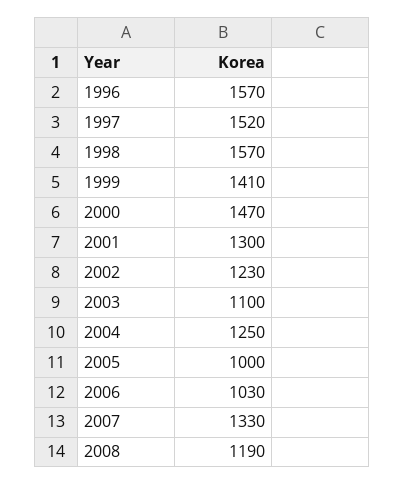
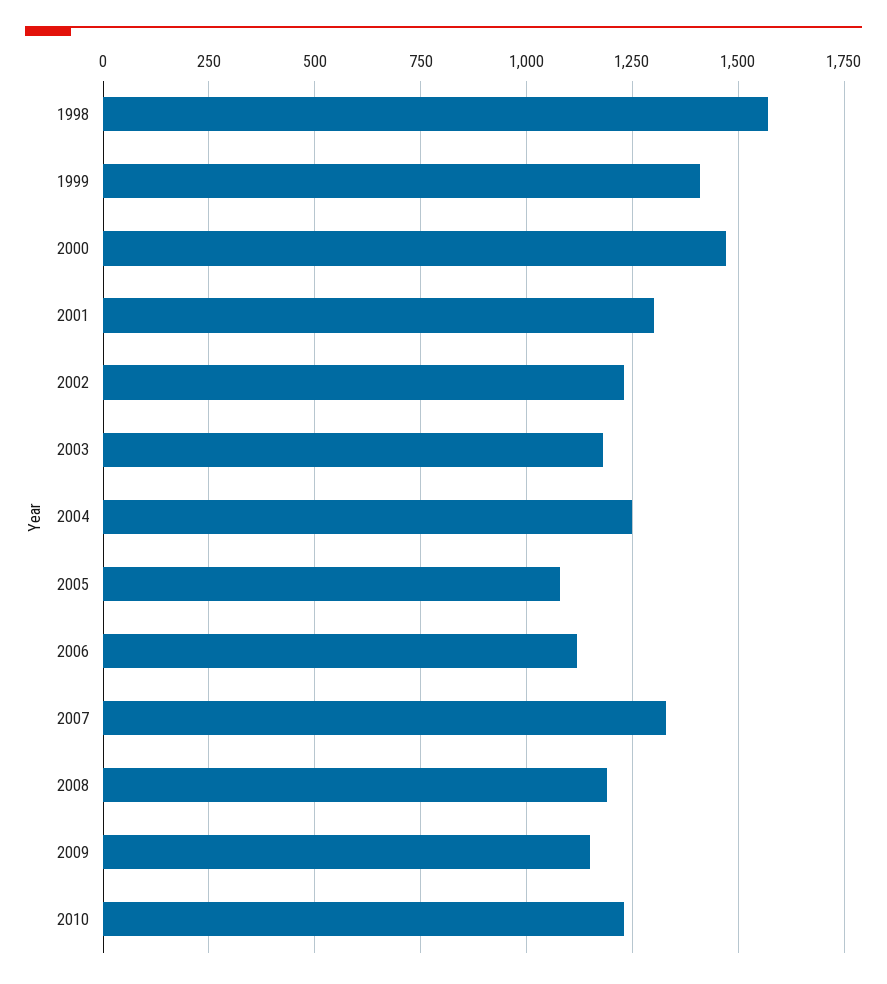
1996: 1570 -> none
1997: 1520 -> none
2003: 1100 -> 1175
2005: 1000 -> 1075
2006: 1030 -> 1125
2009: none -> 1150
2010: none -> 1225

